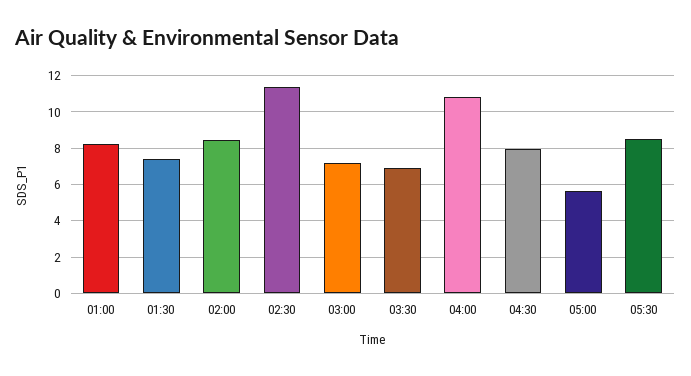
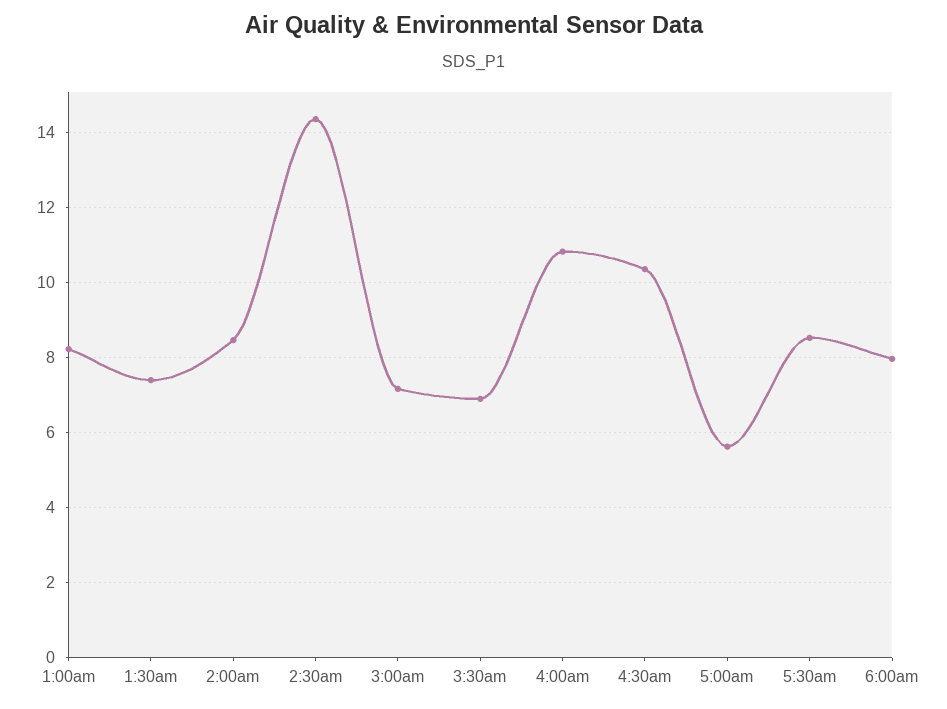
02:30: 11.5 -> 14.4
04:30: 8 -> 10.4
6:00am: none -> 8

